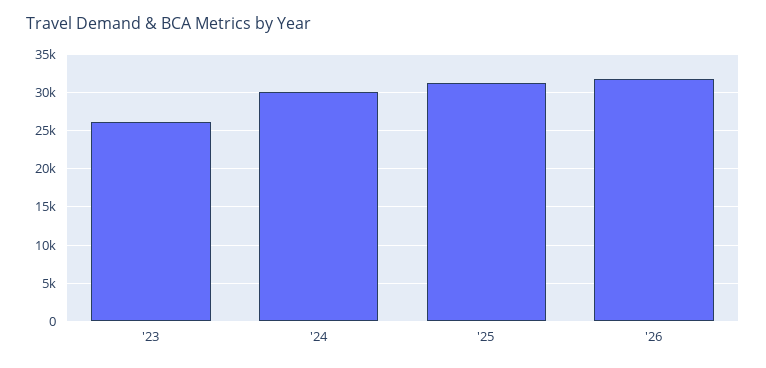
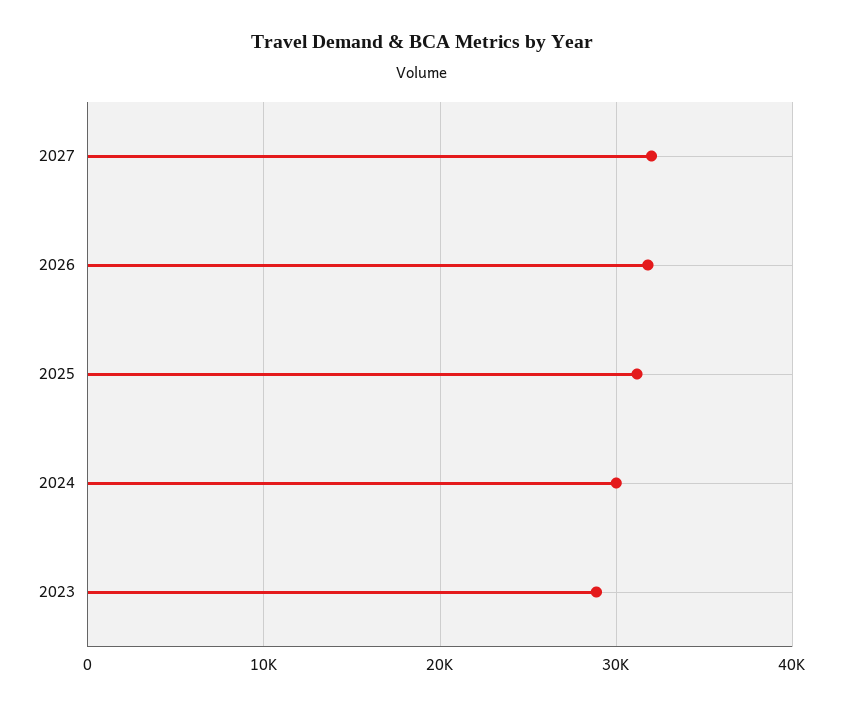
'23: 26000 -> 29000
2027: none -> 32000

